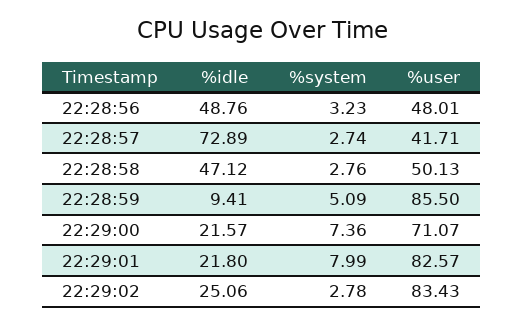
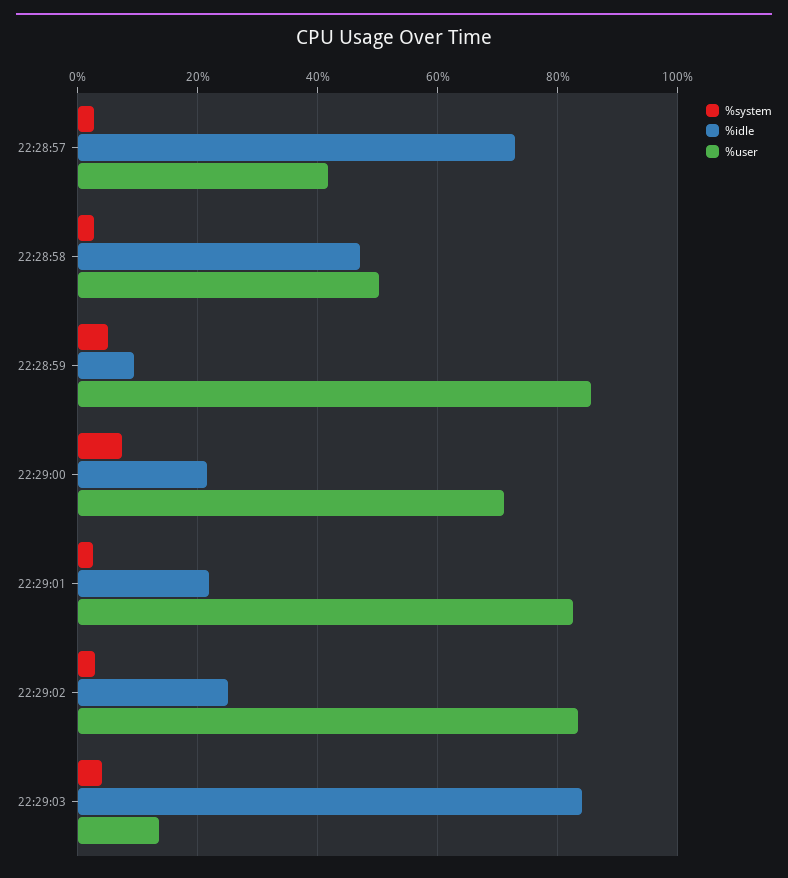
%idle, 22:28:56: 48.76 -> none
%system, 22:28:56: 3.23 -> none
%user, 22:28:56: 48.01 -> none
%system, 22:29:01: 7.99 -> 2
%system, 22:29:03: none -> 4
%idle, 22:29:03: none -> 84
%user, 22:29:03: none -> 14

